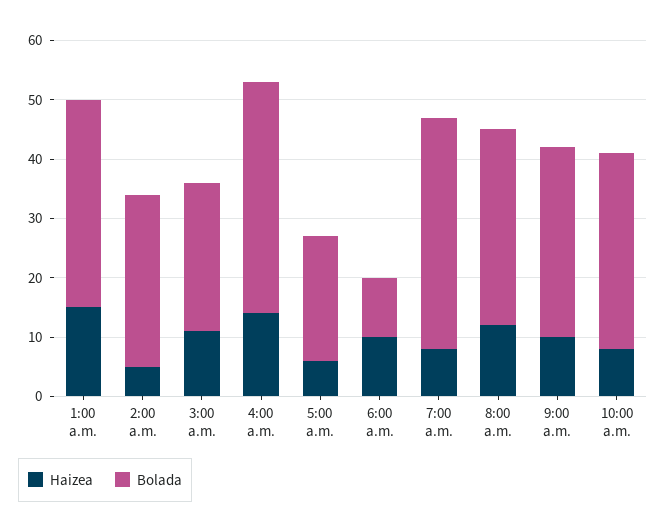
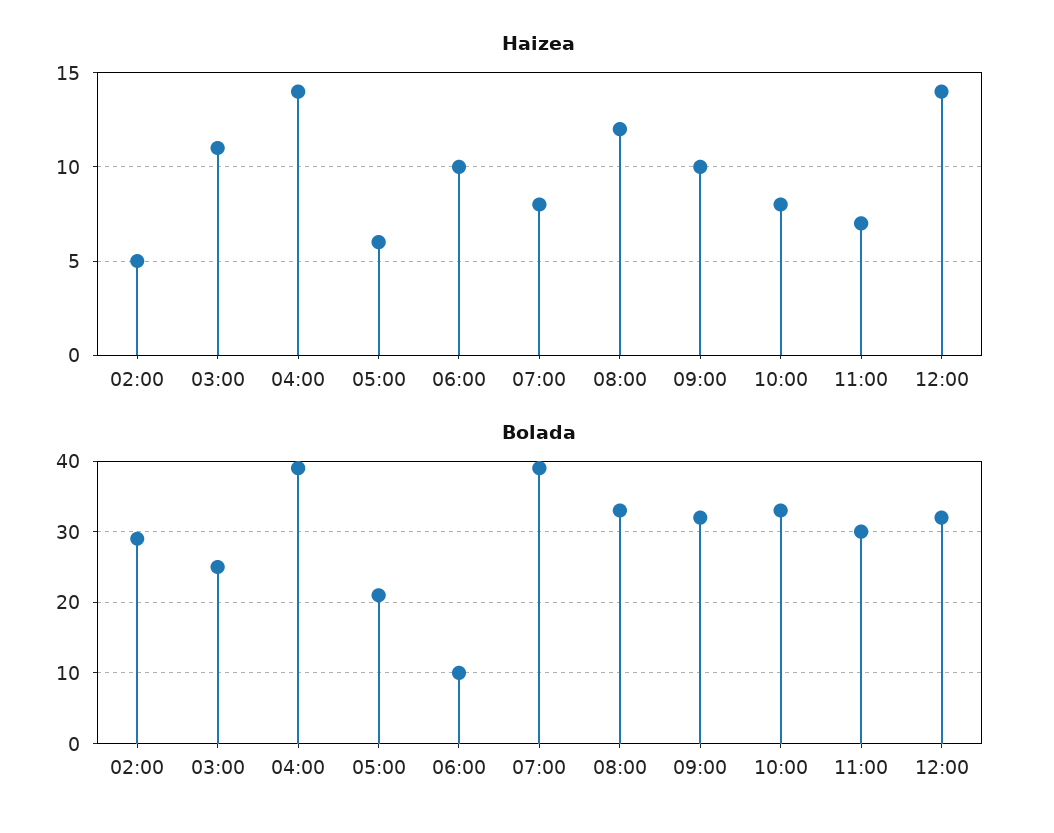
Haizea, 1:00 a.m.: 15 -> none
Bolada, 1:00 a.m.: 35 -> none
Haizea, 11:00: none -> 7
Haizea, 12:00: none -> 14
Bolada, 11:00: none -> 30
Bolada, 12:00: none -> 32

